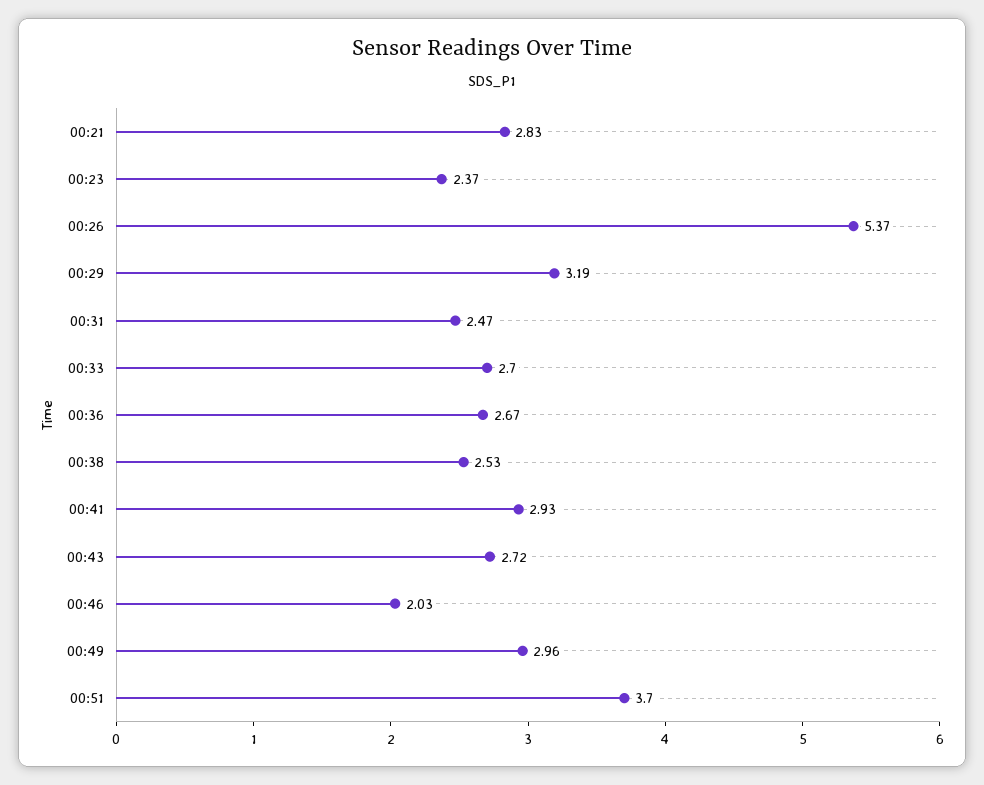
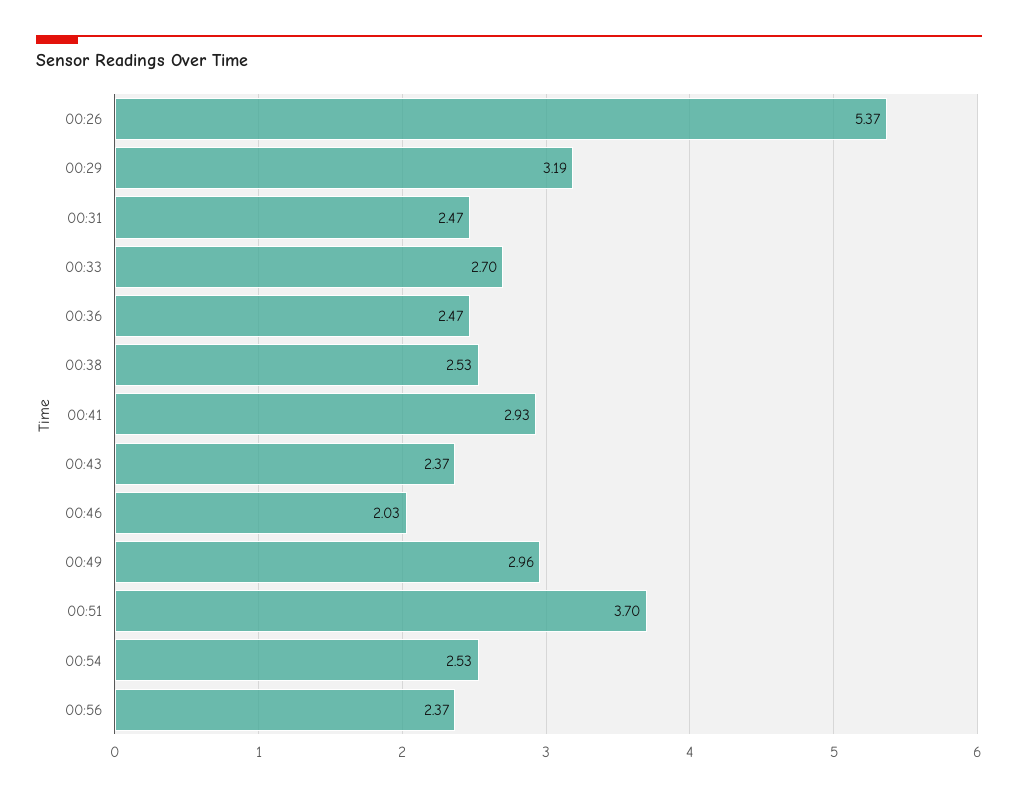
00:21: 2.83 -> none
00:23: 2.37 -> none
00:36: 2.67 -> 2.47
00:43: 2.72 -> 2.37
00:54: none -> 2.53
00:56: none -> 2.37

